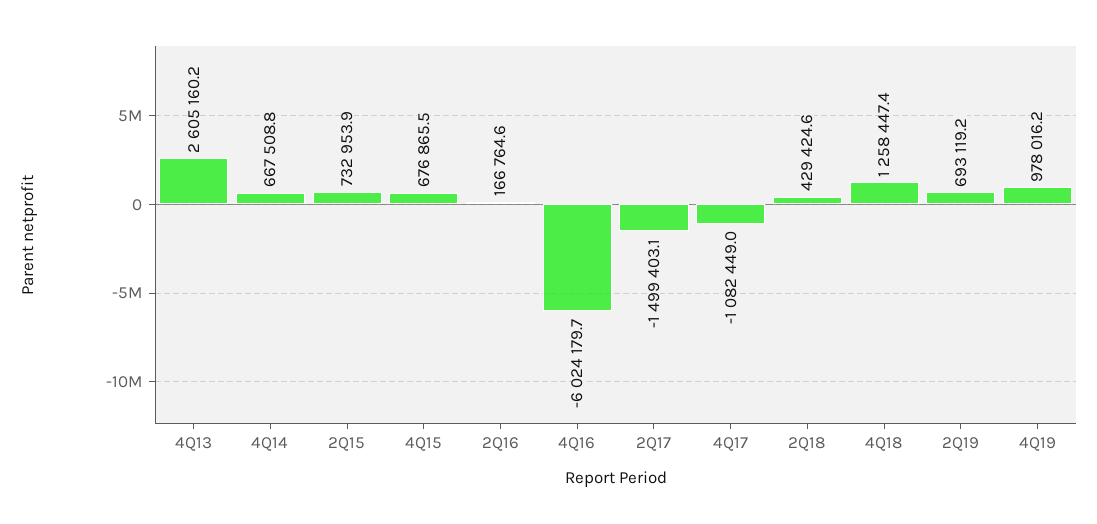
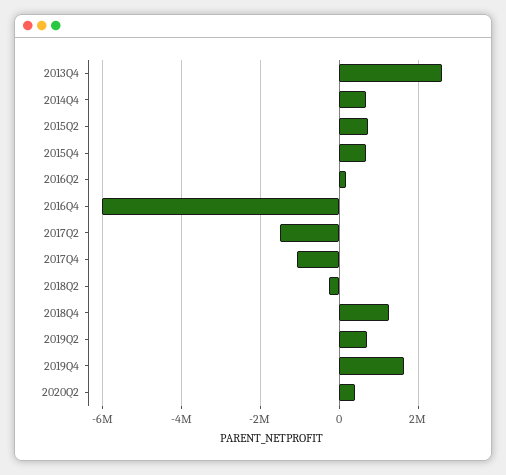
2Q18: 429424.6 -> -200000
4Q19: 978016.2 -> 1600000
2020Q2: none -> 400000

